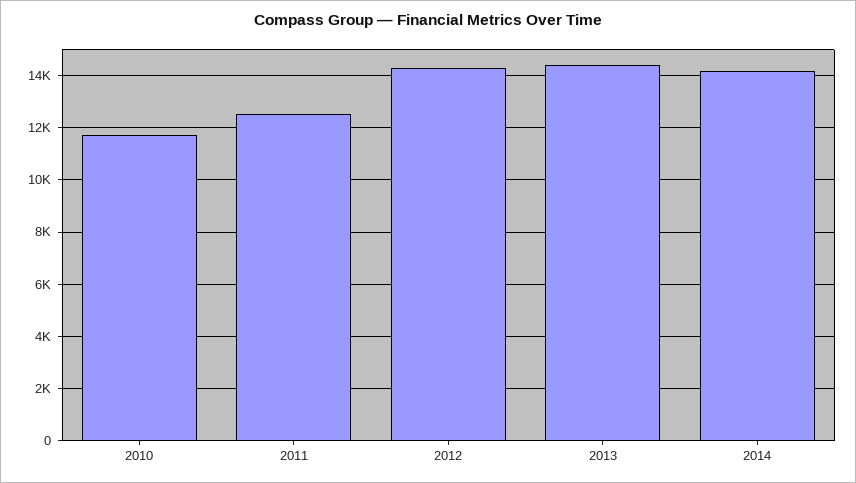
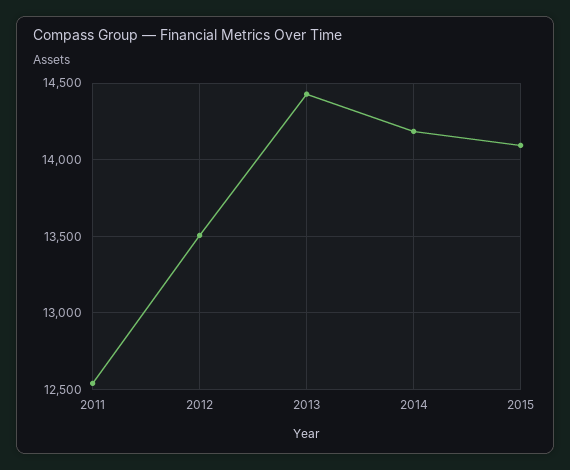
2010: 11750 -> none
2012: 14250 -> 13500
2015: none -> 14100

